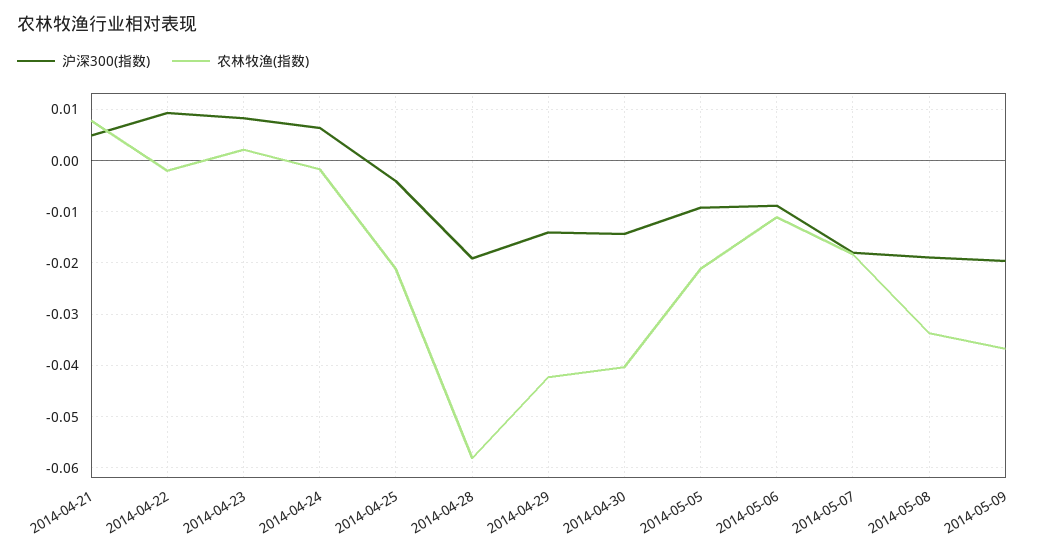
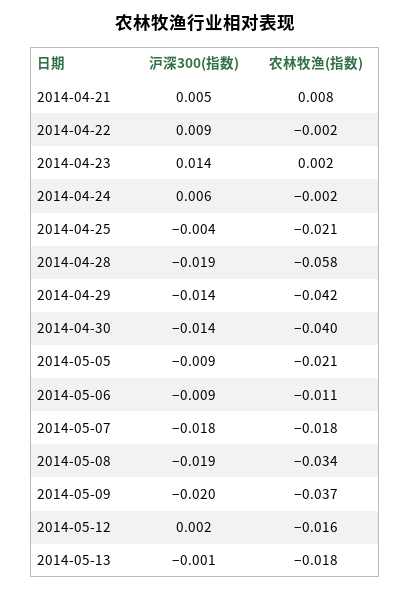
沪深300(指数), 2014-04-23: 0.008 -> 0.014
沪深300(指数), 2014-05-12: none -> 0.002
农林牧渔(指数), 2014-05-12: none -> -0.016
沪深300(指数), 2014-05-13: none -> -0.001
农林牧渔(指数), 2014-05-13: none -> -0.018

